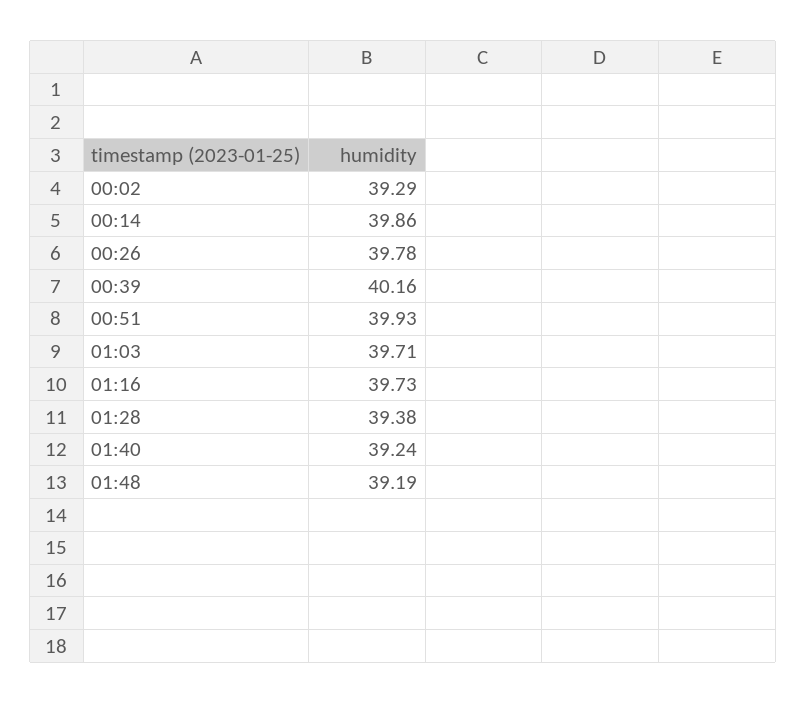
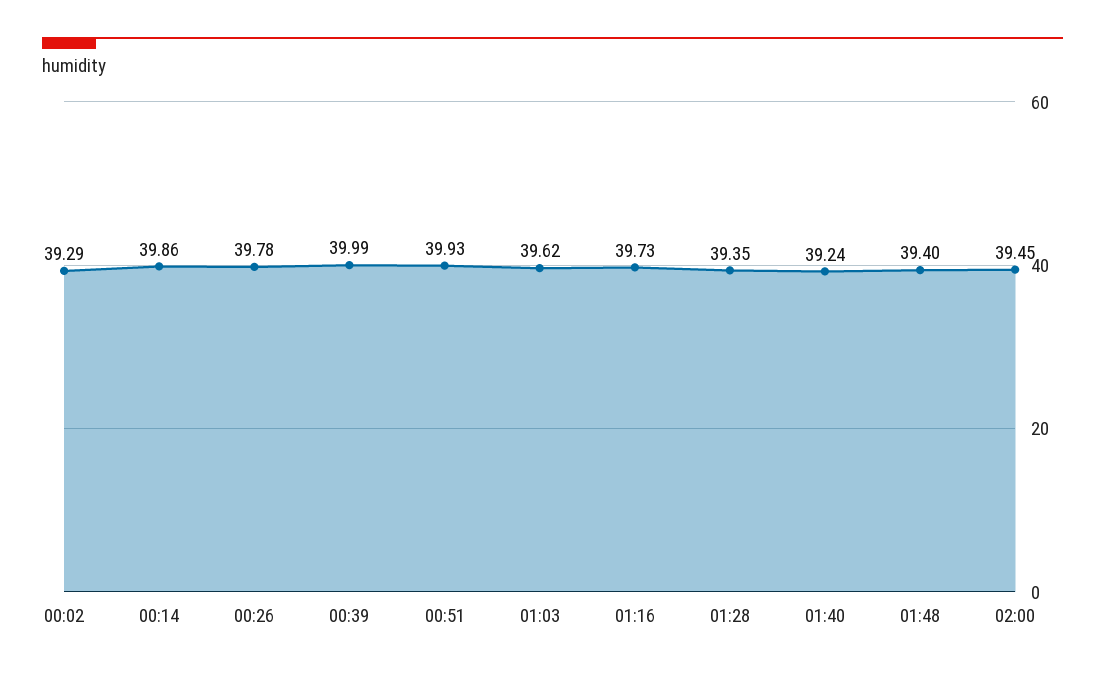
00:39: 40.16 -> 39.99
01:03: 39.71 -> 39.62
01:28: 39.38 -> 39.35
01:48: 39.19 -> 39.4
02:00: none -> 39.45

